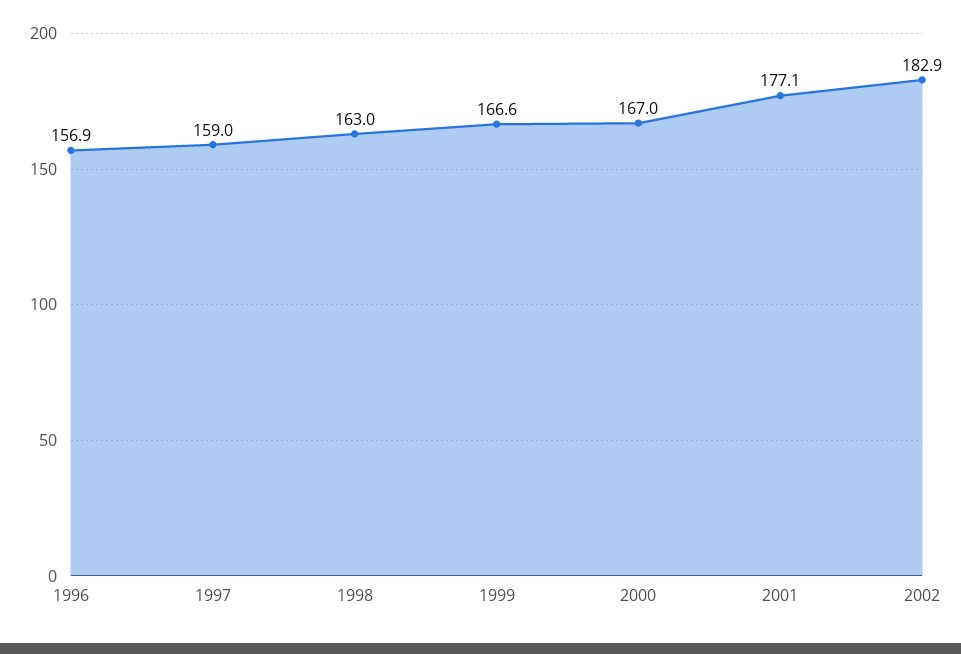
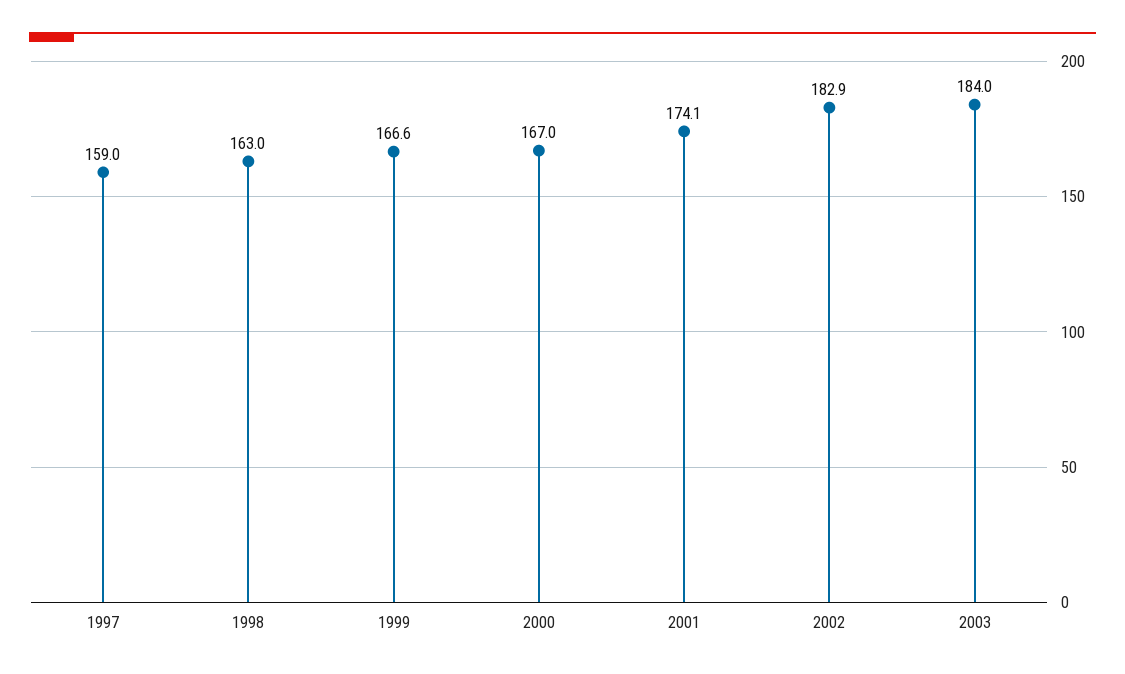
1996: 156.9 -> none
2001: 177.1 -> 174.1
2003: none -> 184

